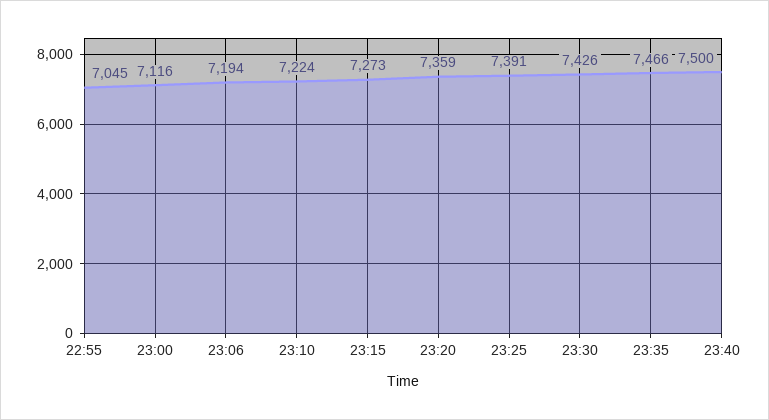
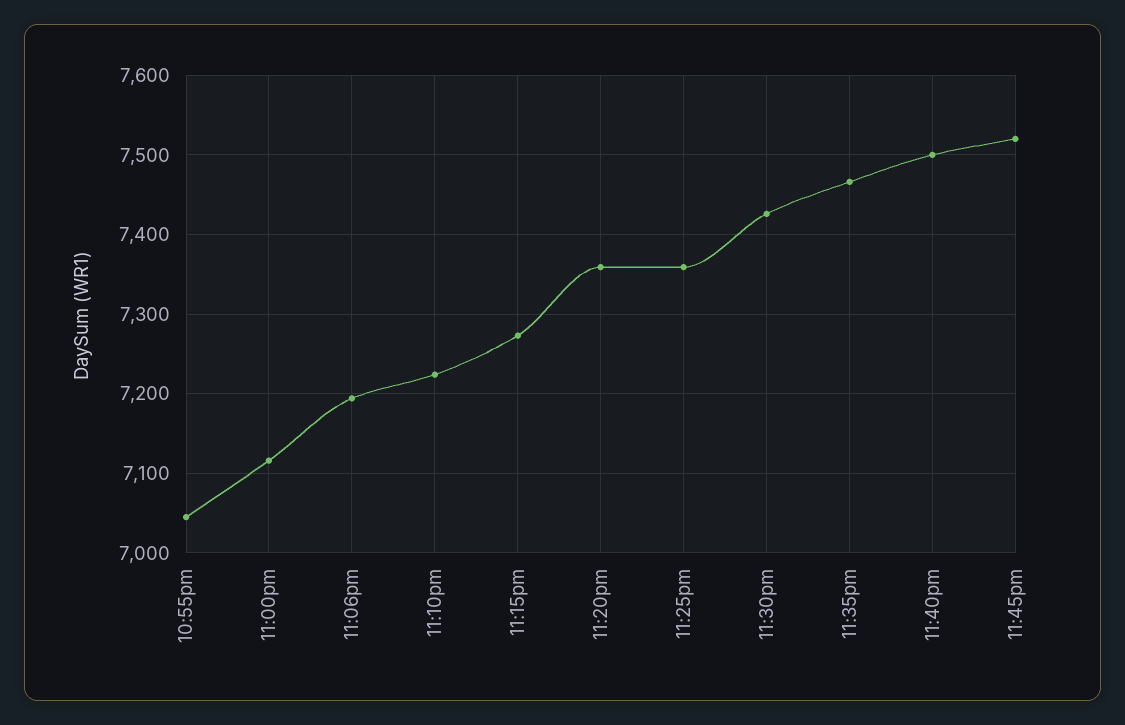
23:25: 7391 -> 7360
11:45pm: none -> 7520

